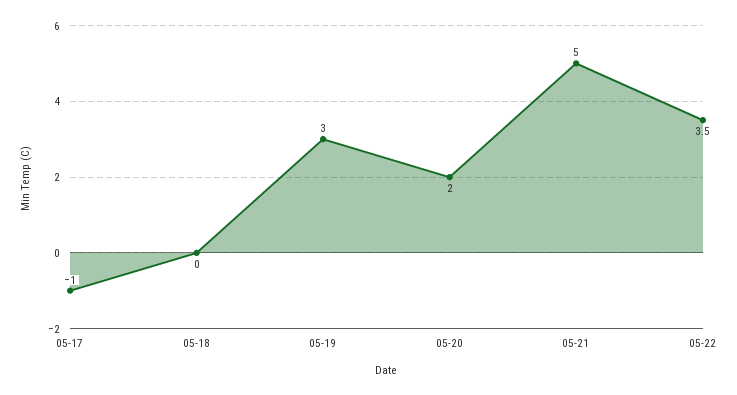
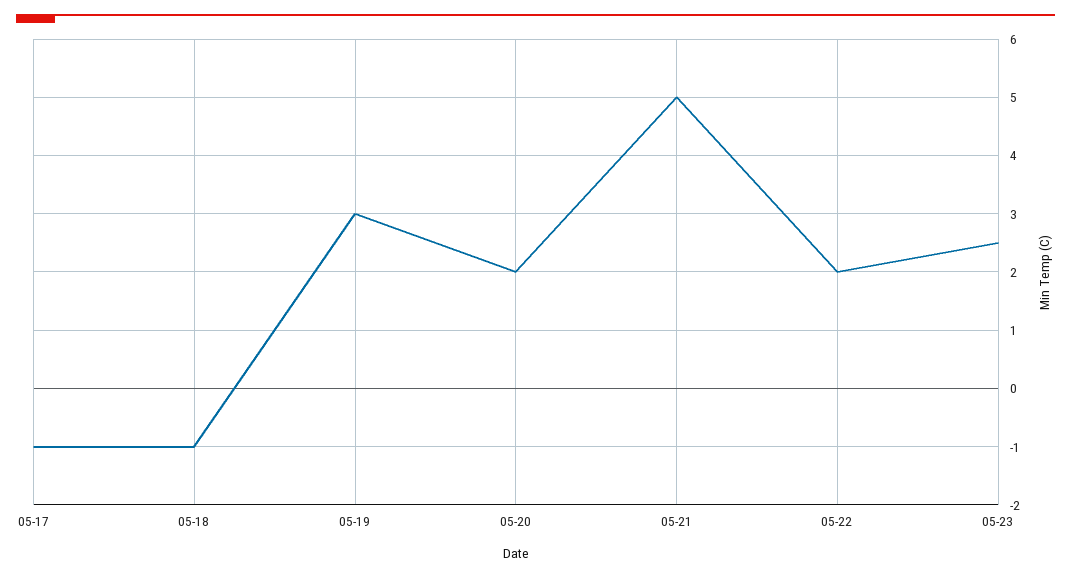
05-18: 0 -> -1
05-22: 3.5 -> 2
05-23: none -> 2.5

